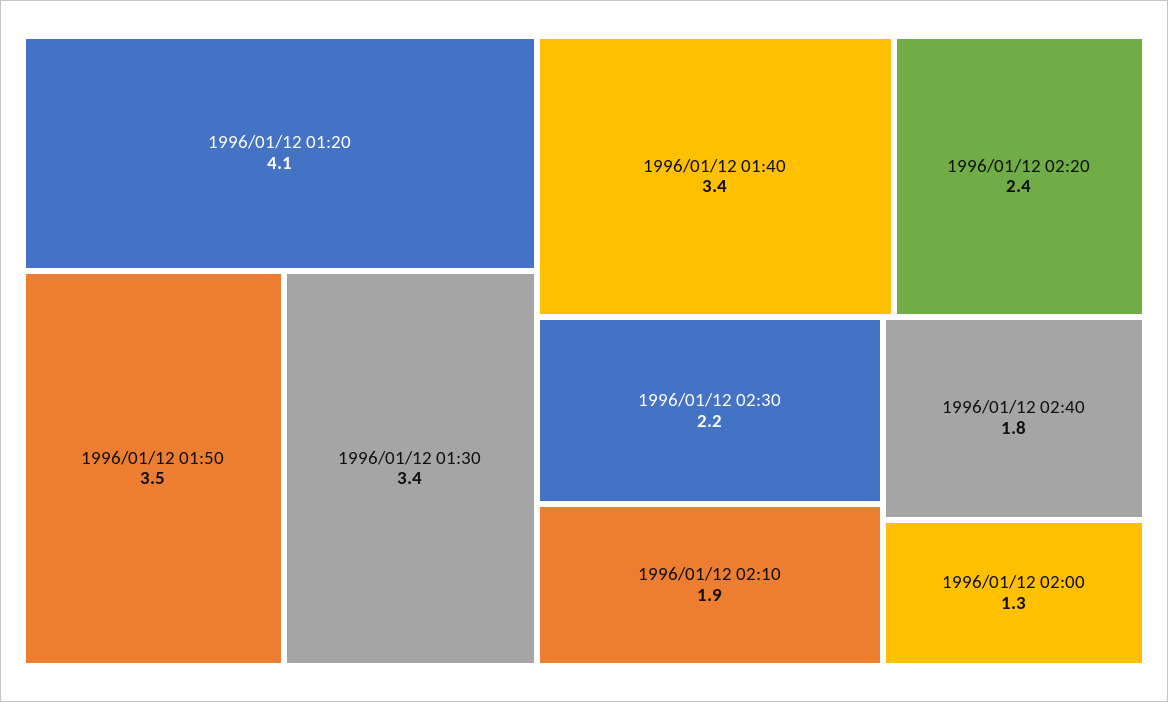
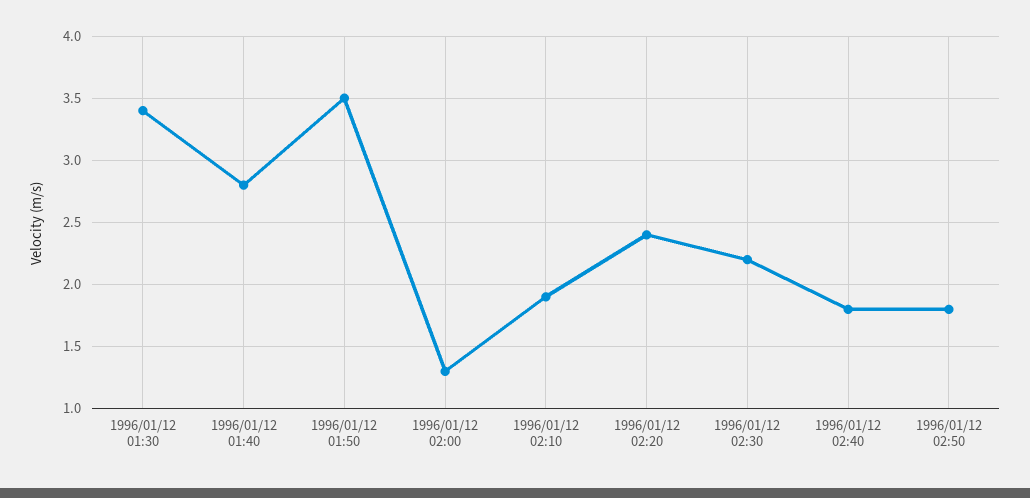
1996/01/12 01:20: 4.1 -> none
1996/01/12 01:40: 3.4 -> 2.8
1996/01/12 02:50: none -> 1.8

